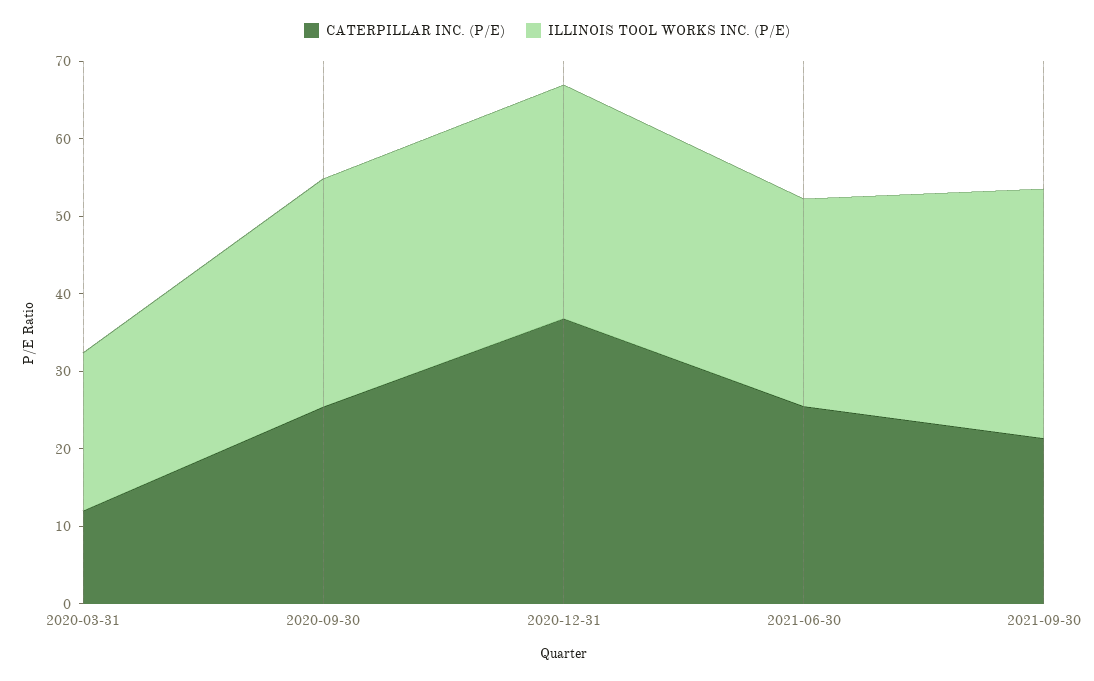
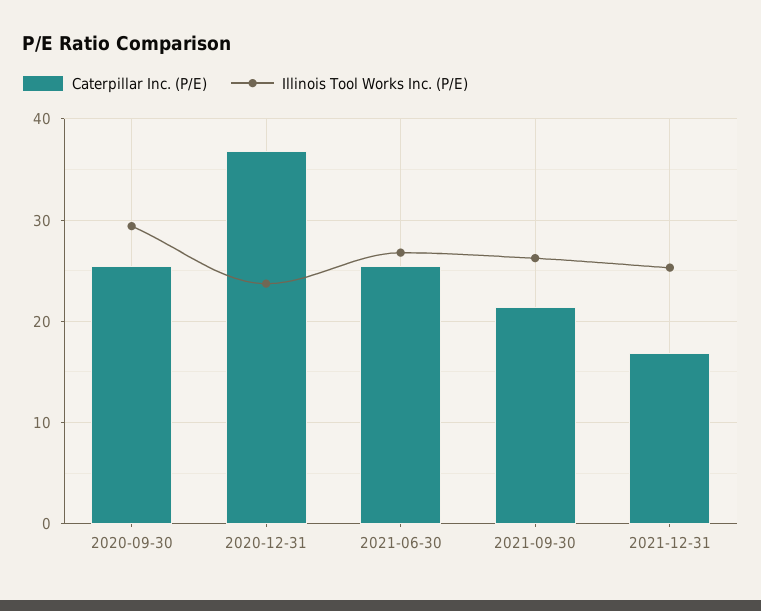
CATERPILLAR INC. (P/E), 2020-03-31: 12 -> none
ILLINOIS TOOL WORKS INC. (P/E), 2020-03-31: 20 -> none
ILLINOIS TOOL WORKS INC. (P/E), 2020-12-31: 30 -> 24
ILLINOIS TOOL WORKS INC. (P/E), 2021-09-30: 32 -> 26
CATERPILLAR INC. (P/E), 2021-12-31: none -> 17
ILLINOIS TOOL WORKS INC. (P/E), 2021-12-31: none -> 25

